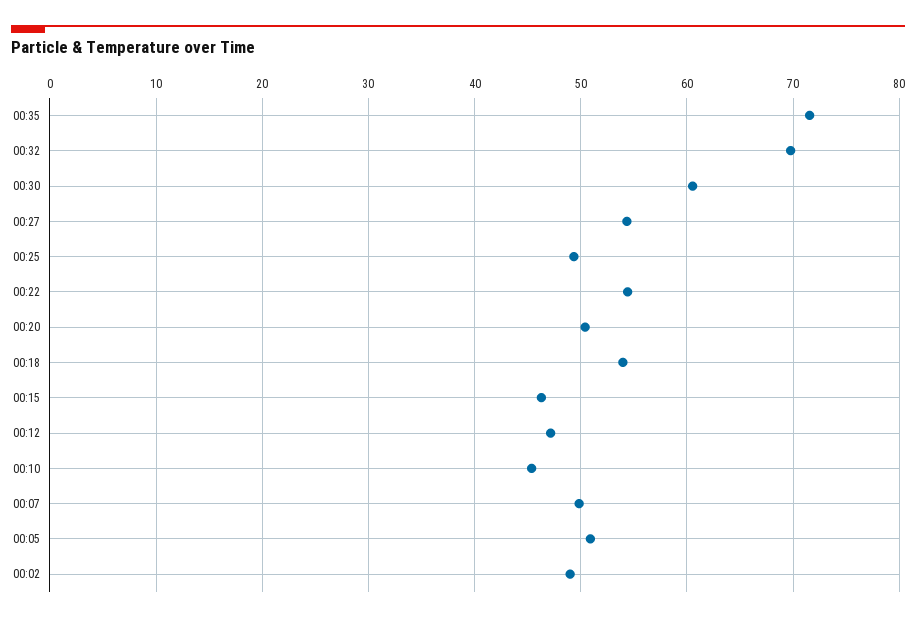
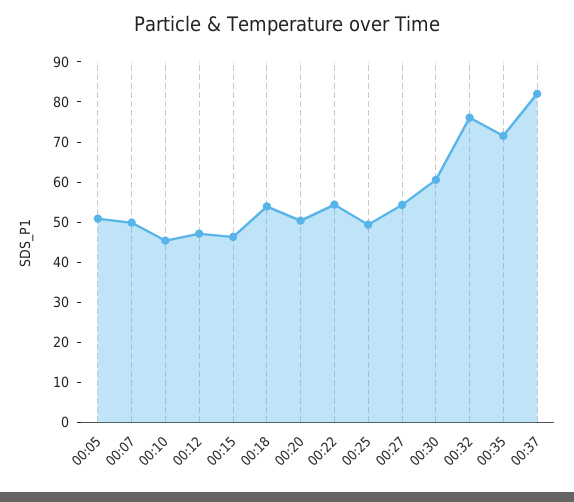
00:32: 70 -> 76
00:02: 49 -> none
00:37: none -> 82

